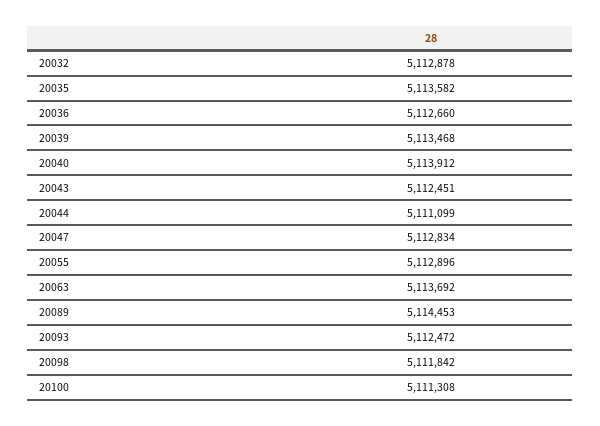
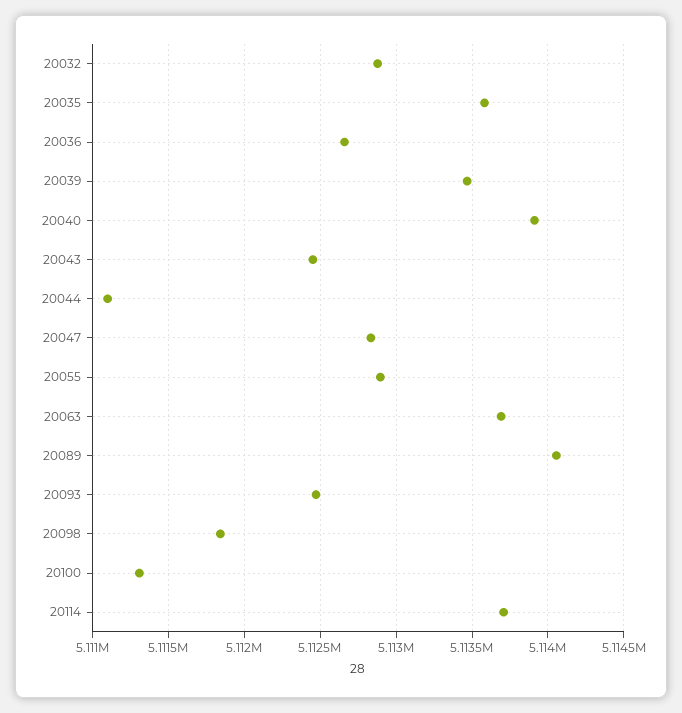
20089: 5114453 -> 5114050
20114: none -> 5113700

